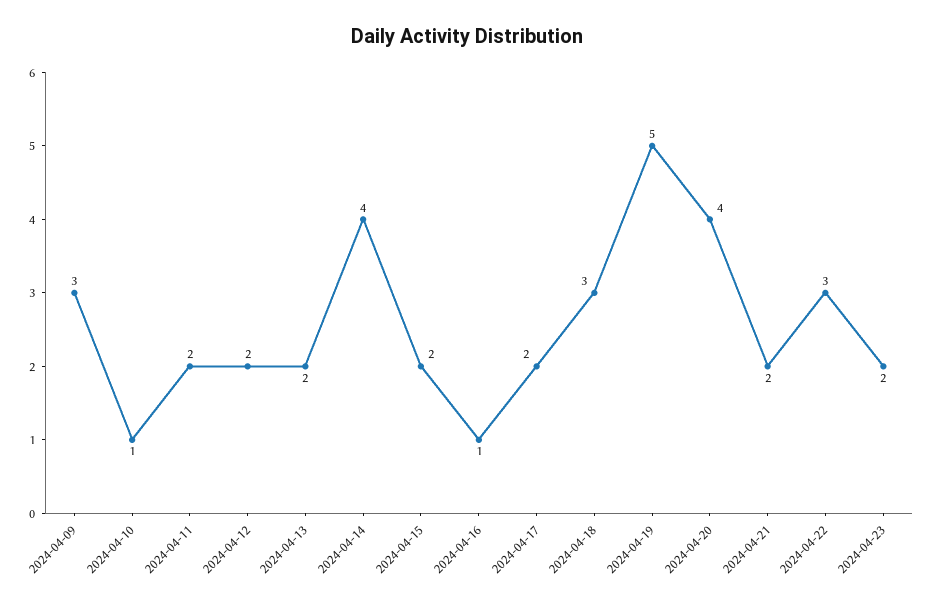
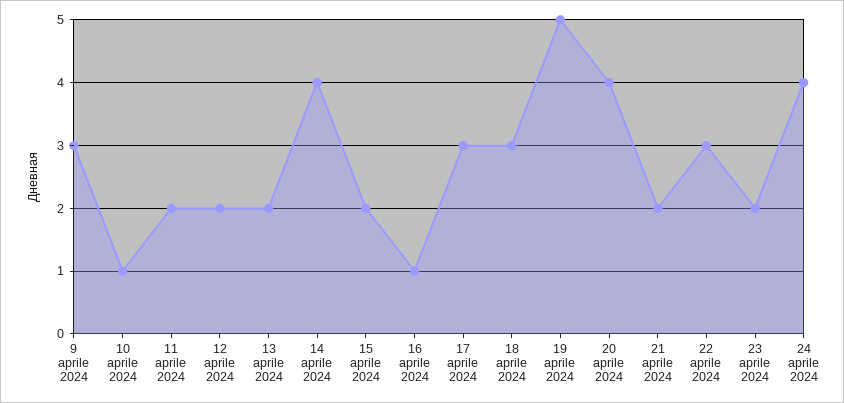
2024-04-17: 2 -> 3
24 aprile 2024: none -> 4

